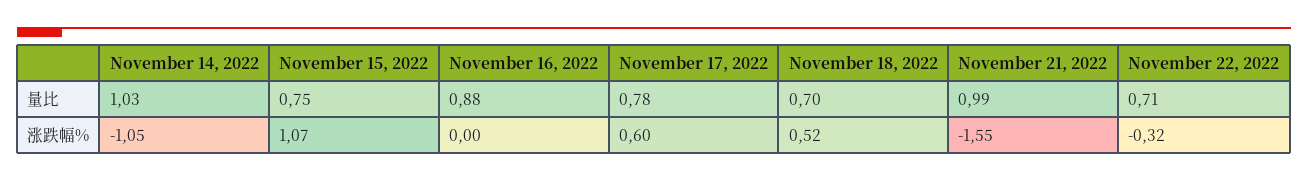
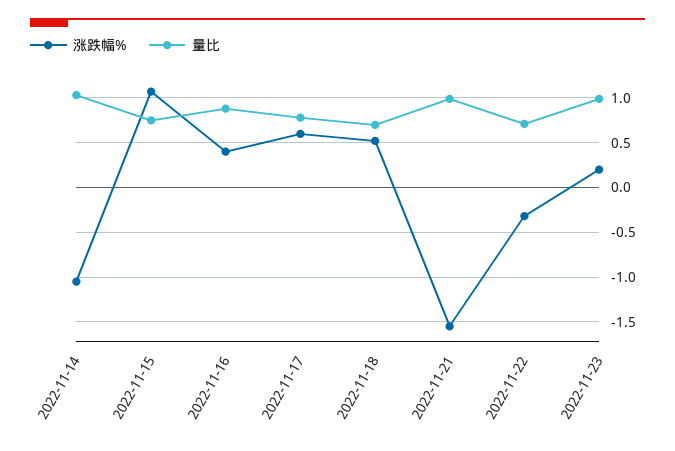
涨跌幅%, November 16, 2022: 0 -> 0.4
涨跌幅%, 2022-11-23: none -> 0.2
量比, 2022-11-23: none -> 1

